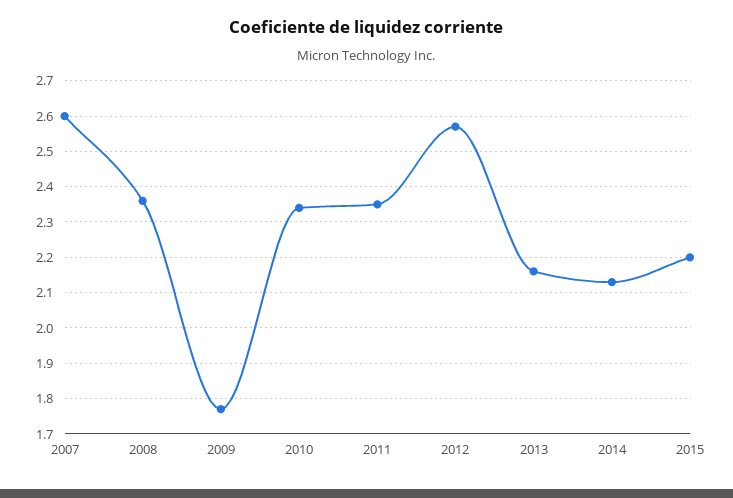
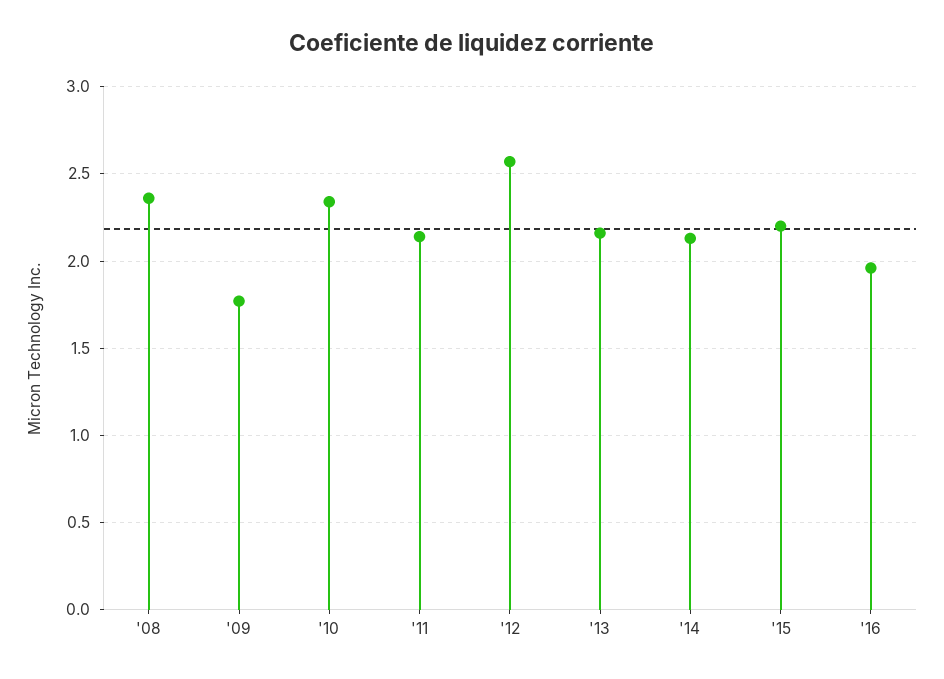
2007: 2.6 -> none
2011: 2.35 -> 2.15
'16: none -> 1.95

